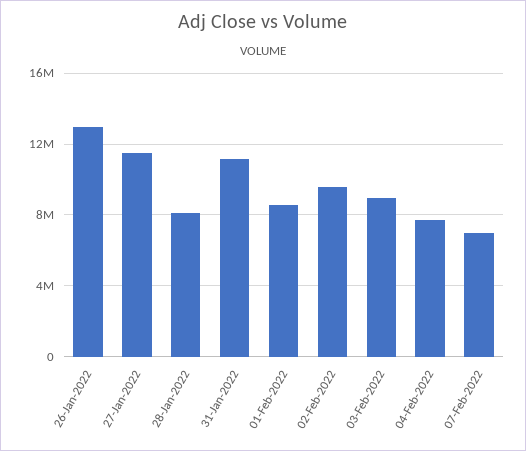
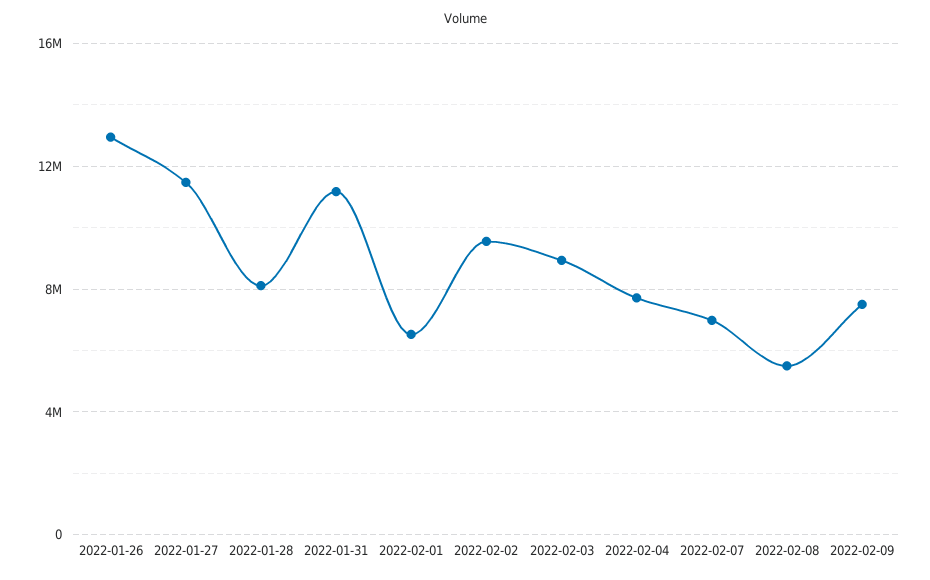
01-Feb-2022: 8500000 -> 6500000
2022-02-08: none -> 5500000
2022-02-09: none -> 7500000

